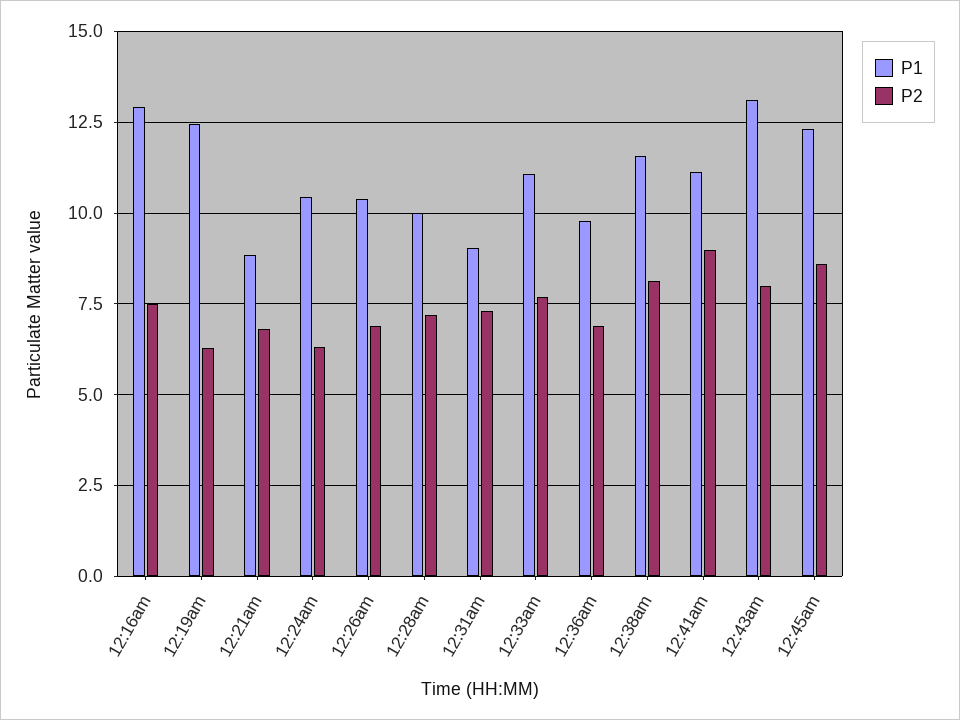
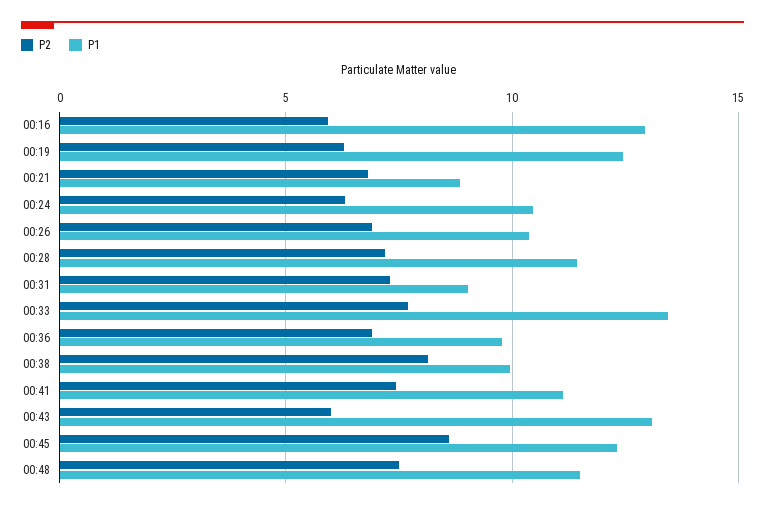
P2, 12:16am: 7.5 -> 6
P1, 12:28am: 10 -> 11.5
P1, 12:33am: 11 -> 13.5
P1, 12:38am: 11.5 -> 10
P2, 12:41am: 9 -> 7.5
P2, 12:43am: 8 -> 6
P2, 00:48: none -> 7.5
P1, 00:48: none -> 11.5

